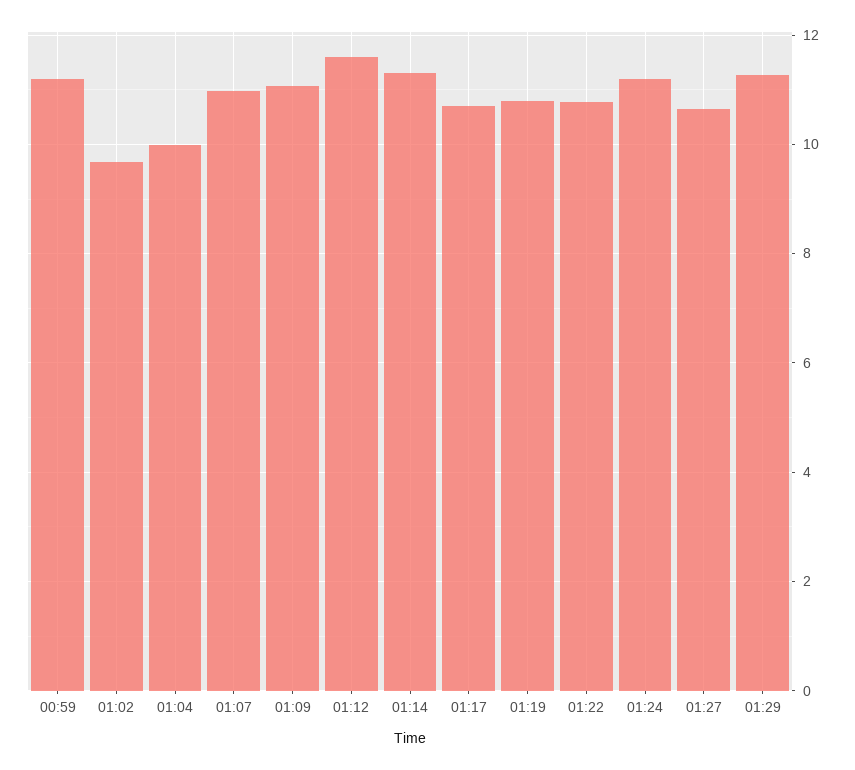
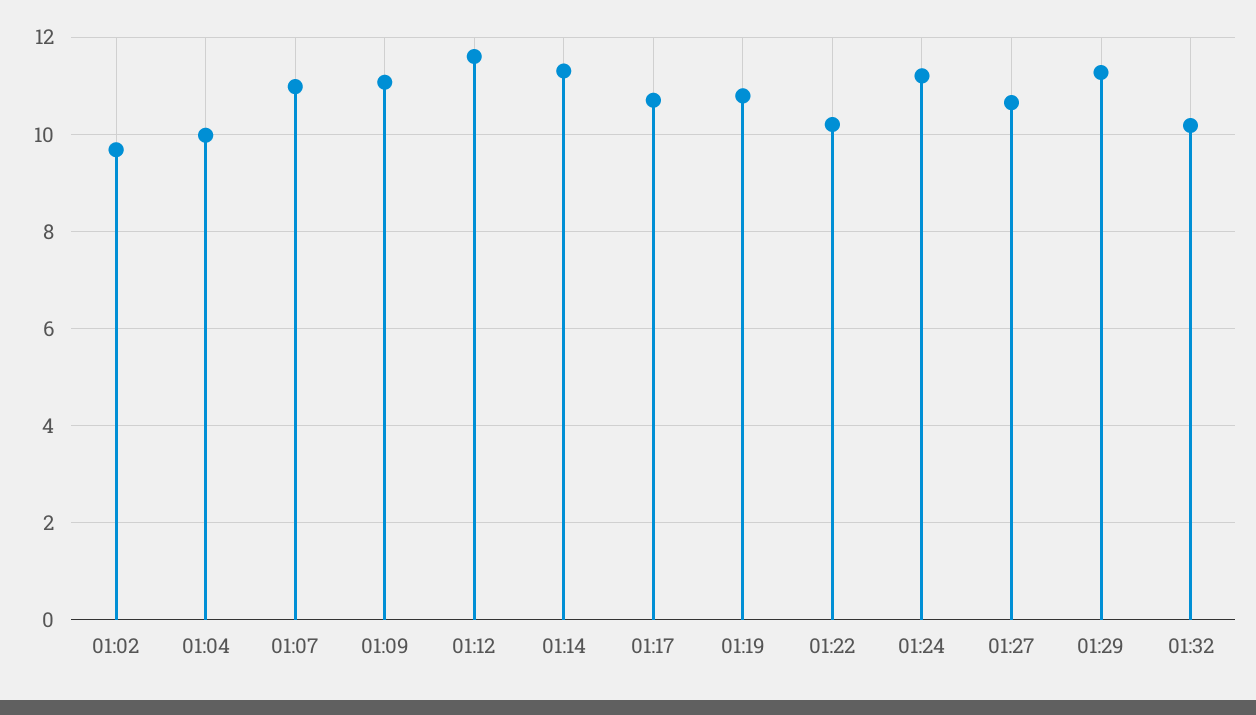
00:59: 11.2 -> none
01:22: 10.8 -> 10.2
01:32: none -> 10.2

